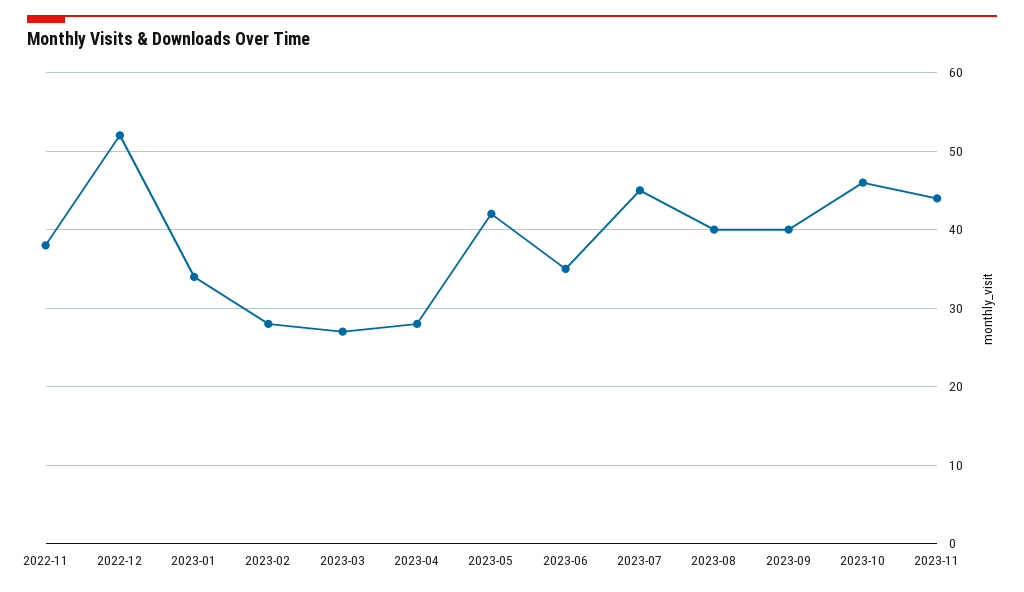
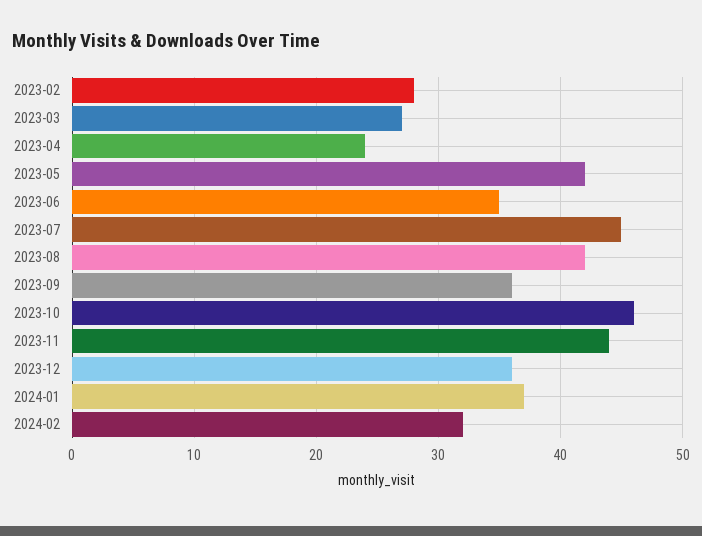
2022-11: 38 -> none
2022-12: 52 -> none
2023-01: 34 -> none
2023-04: 28 -> 24
2023-08: 40 -> 42
2023-09: 40 -> 36
2023-12: none -> 36
2024-01: none -> 37
2024-02: none -> 32

